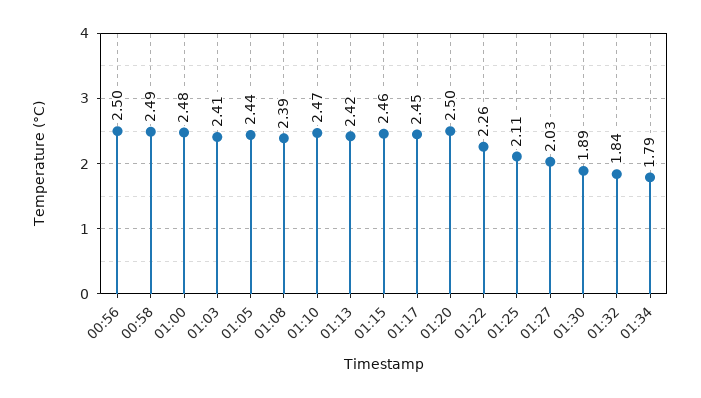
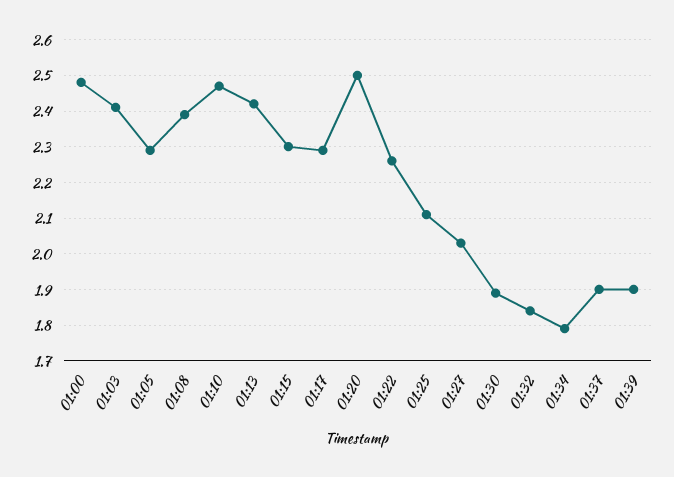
00:56: 2.5 -> none
00:58: 2.49 -> none
01:05: 2.44 -> 2.3
01:15: 2.46 -> 2.3
01:17: 2.45 -> 2.3
01:37: none -> 1.9
01:39: none -> 1.9

